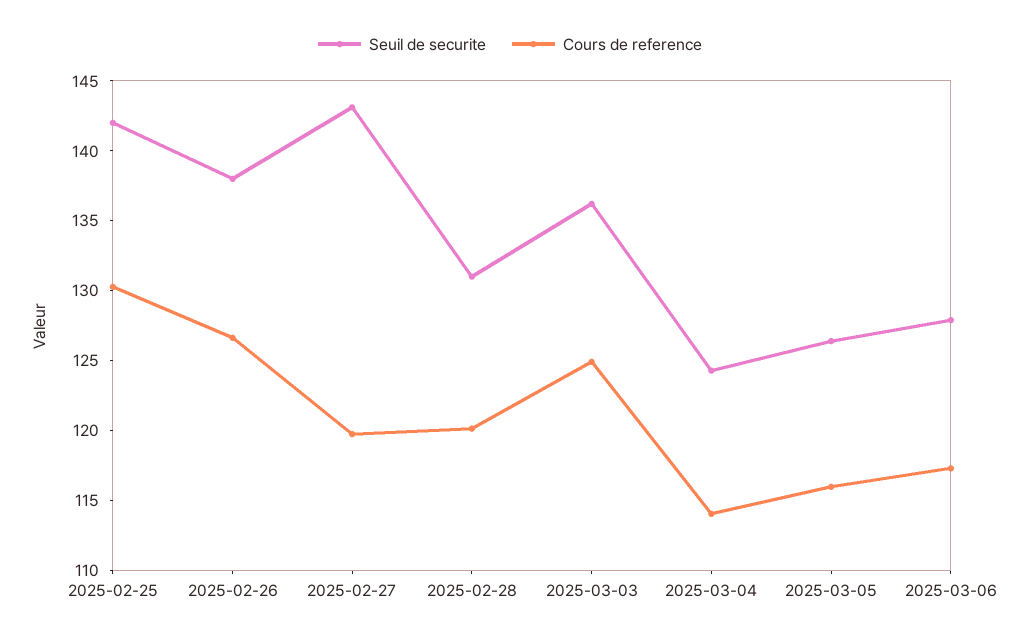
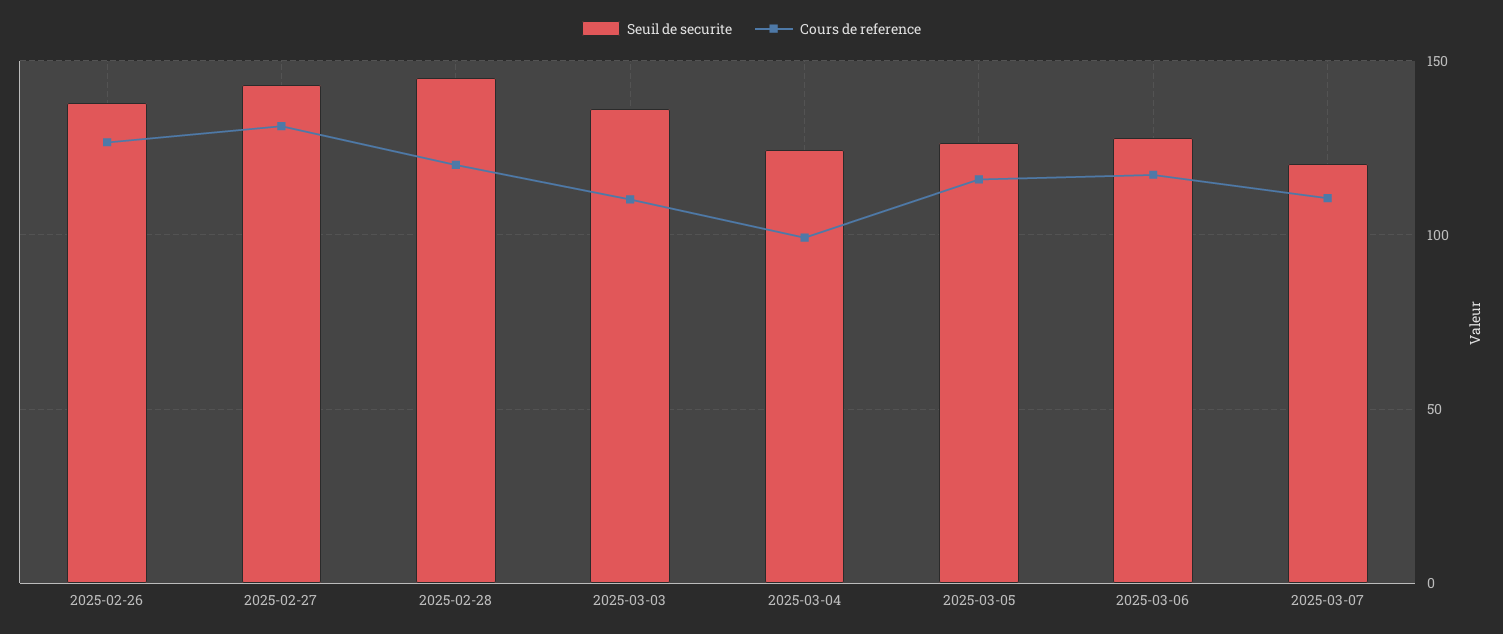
Seuil de securite, 2025-02-25: 142 -> none
Cours de reference, 2025-02-25: 130 -> none
Cours de reference, 2025-02-27: 120 -> 130
Seuil de securite, 2025-02-28: 131 -> 145
Cours de reference, 2025-03-03: 125 -> 110
Cours de reference, 2025-03-04: 114 -> 100
Seuil de securite, 2025-03-07: none -> 120
Cours de reference, 2025-03-07: none -> 110

